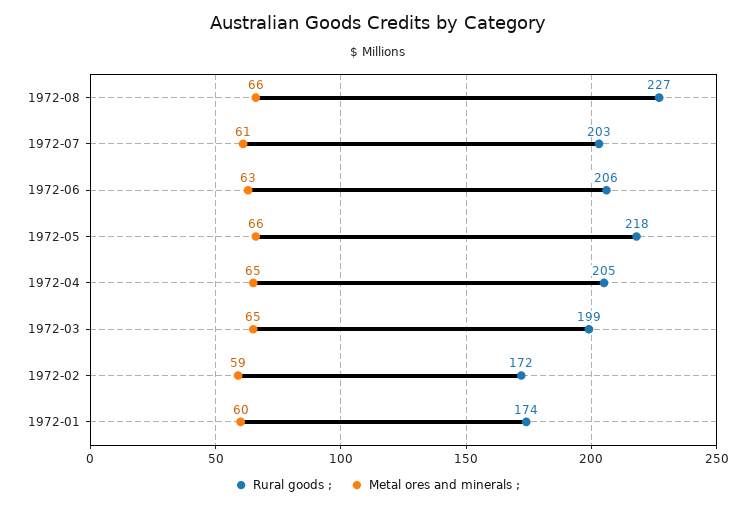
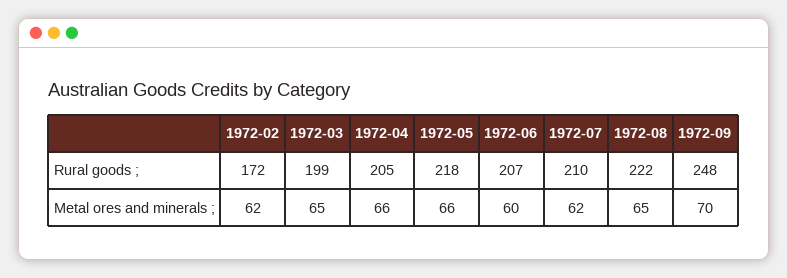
Rural goods ;, 1972-08: 227 -> 222
Metal ores and minerals ;, 1972-08: 66 -> 65
Rural goods ;, 1972-07: 203 -> 210
Metal ores and minerals ;, 1972-07: 61 -> 62
Rural goods ;, 1972-06: 206 -> 207
Metal ores and minerals ;, 1972-06: 63 -> 60
Metal ores and minerals ;, 1972-04: 65 -> 66
Metal ores and minerals ;, 1972-02: 59 -> 62
Rural goods ;, 1972-01: 174 -> none
Metal ores and minerals ;, 1972-01: 60 -> none
Rural goods ;, 1972-09: none -> 248
Metal ores and minerals ;, 1972-09: none -> 70

